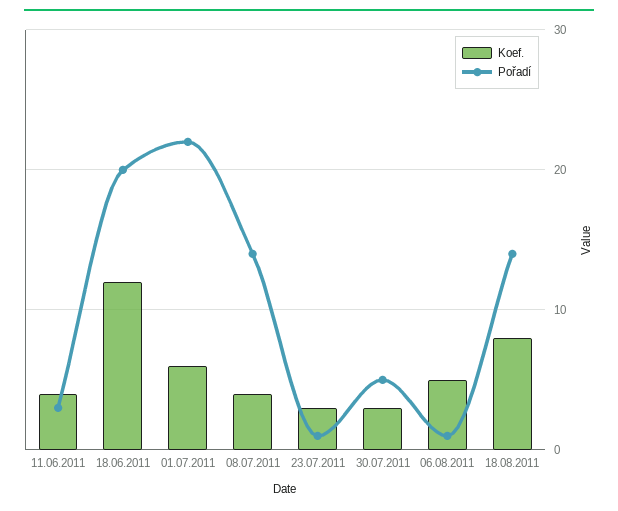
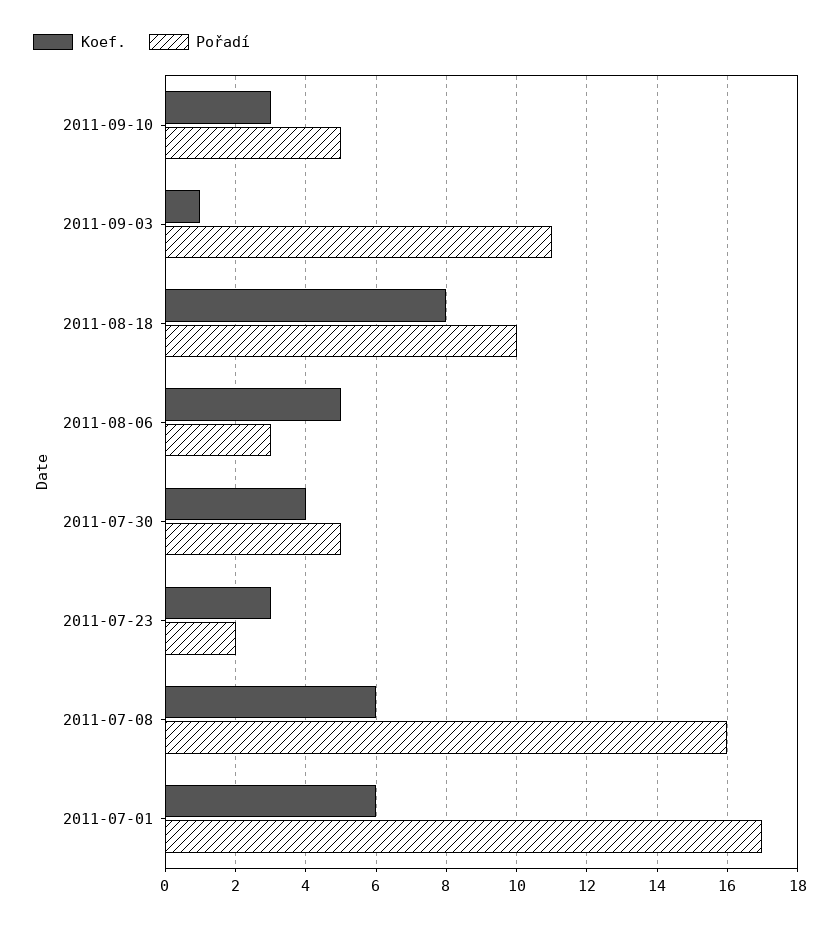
Koef., 11.06.2011: 4 -> none
Pořadí, 11.06.2011: 3 -> none
Koef., 18.06.2011: 12 -> none
Pořadí, 18.06.2011: 20 -> none
Pořadí, 01.07.2011: 22 -> 17
Koef., 08.07.2011: 4 -> 6
Pořadí, 08.07.2011: 14 -> 16
Pořadí, 23.07.2011: 1 -> 2
Koef., 30.07.2011: 3 -> 4
Pořadí, 06.08.2011: 1 -> 3
Pořadí, 18.08.2011: 14 -> 10
Koef., 2011-09-10: none -> 3
Pořadí, 2011-09-10: none -> 5
Koef., 2011-09-03: none -> 1
Pořadí, 2011-09-03: none -> 11

